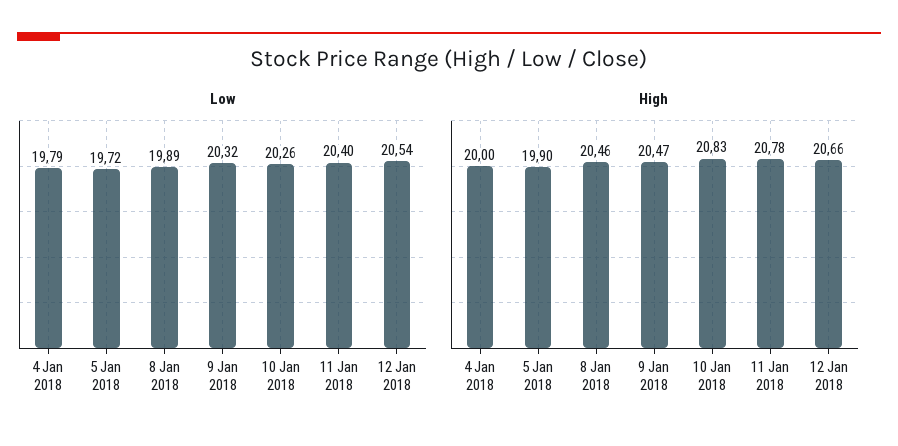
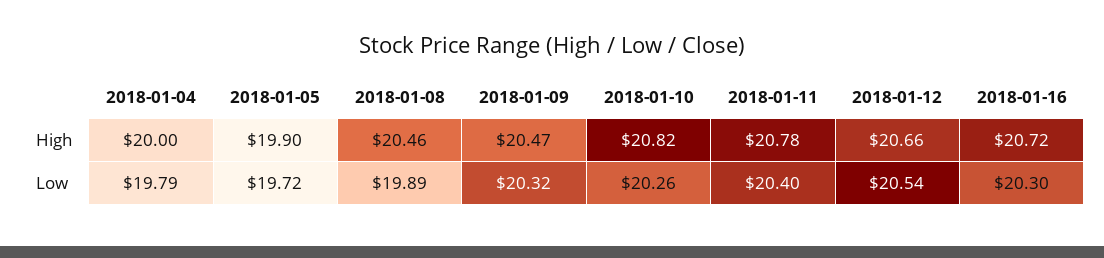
High, 10 Jan 2018: 20.83 -> 20.82
High, 2018-01-16: none -> 20.72
Low, 2018-01-16: none -> 20.3

